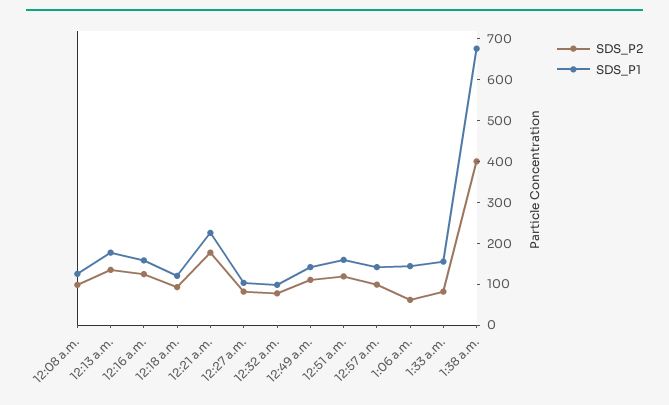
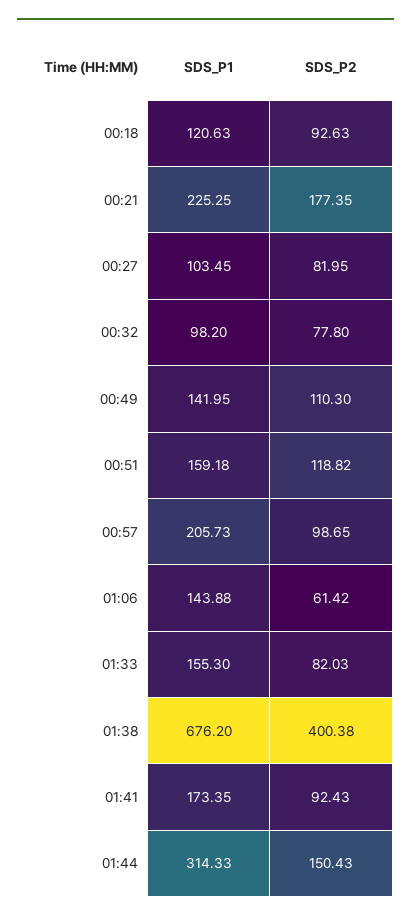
SDS_P2, 12:08 a.m.: 100 -> none
SDS_P1, 12:08 a.m.: 120 -> none
SDS_P2, 12:13 a.m.: 140 -> none
SDS_P1, 12:13 a.m.: 180 -> none
SDS_P2, 12:16 a.m.: 120 -> none
SDS_P1, 12:16 a.m.: 160 -> none
SDS_P1, 12:57 a.m.: 140 -> 205.73
SDS_P1, 01:41: none -> 173.35
SDS_P2, 01:41: none -> 92.43
SDS_P1, 01:44: none -> 314.33
SDS_P2, 01:44: none -> 150.43

